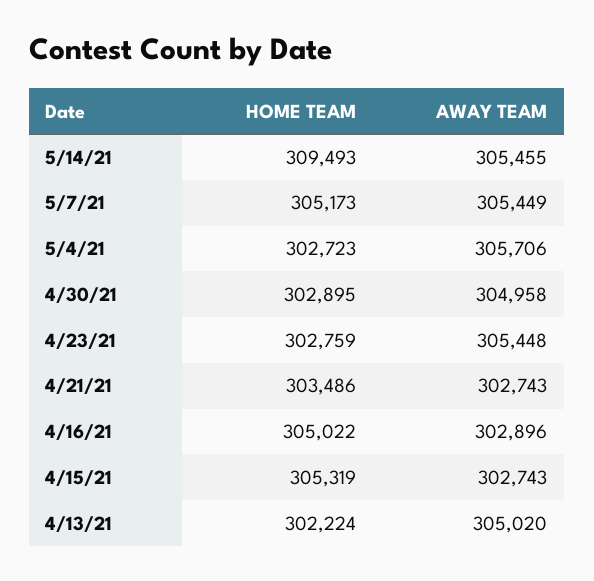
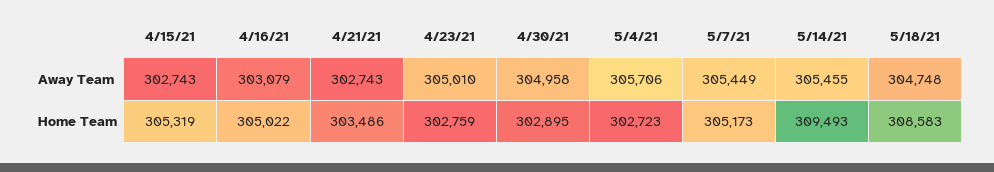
AWAY TEAM, 4/23/21: 305448 -> 305010
AWAY TEAM, 4/16/21: 302896 -> 303079
HOME TEAM, 4/13/21: 302224 -> none
AWAY TEAM, 4/13/21: 305020 -> none
AWAY TEAM, 5/18/21: none -> 304748
HOME TEAM, 5/18/21: none -> 308583

